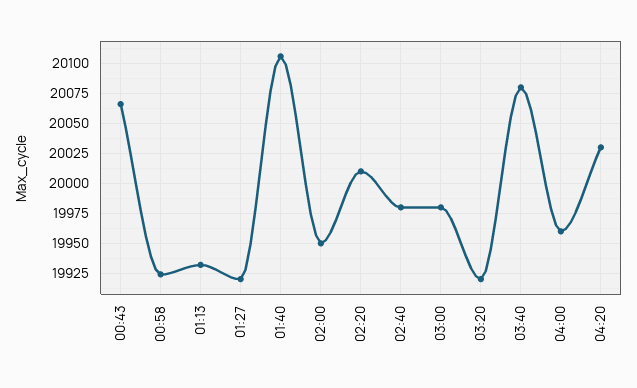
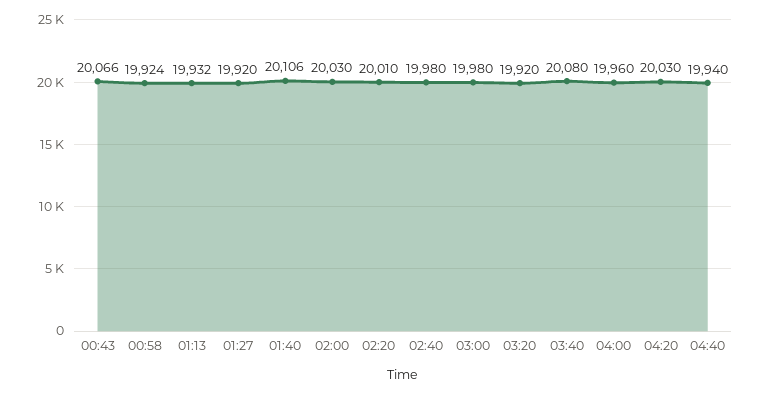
02:00: 19950 -> 20030
04:40: none -> 19940

